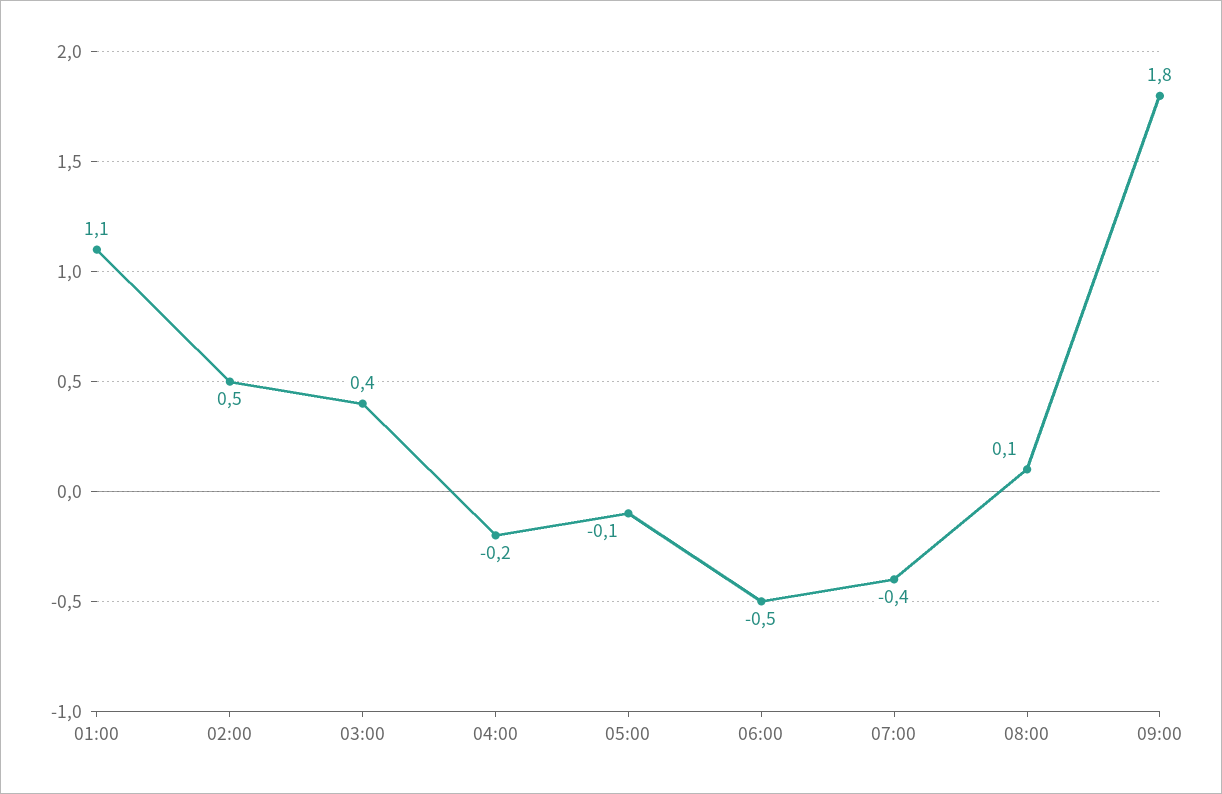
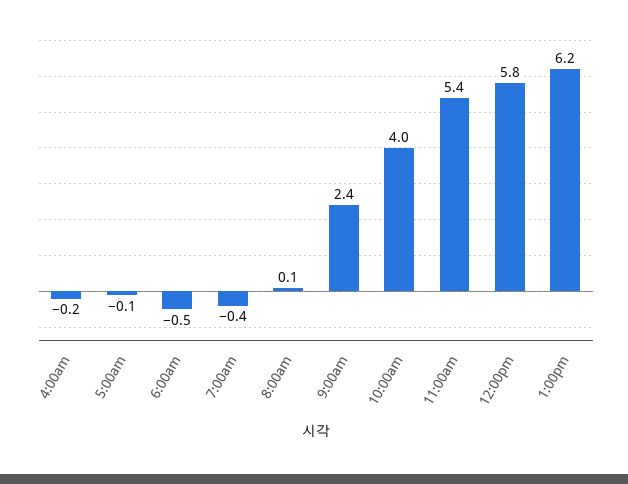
01:00: 1.1 -> none
02:00: 0.5 -> none
03:00: 0.4 -> none
09:00: 1.8 -> 2.4
10:00am: none -> 4
11:00am: none -> 5.4
12:00pm: none -> 5.8
1:00pm: none -> 6.2

